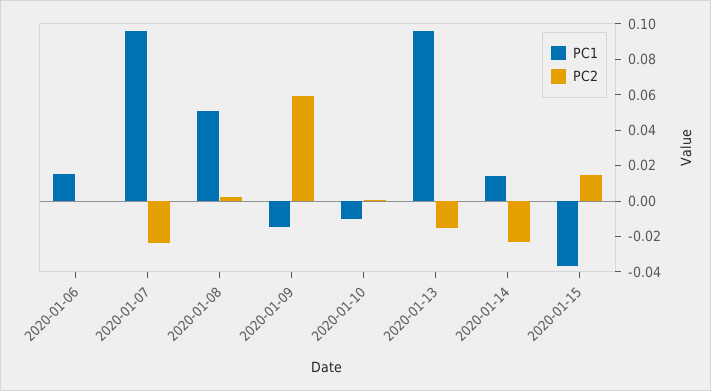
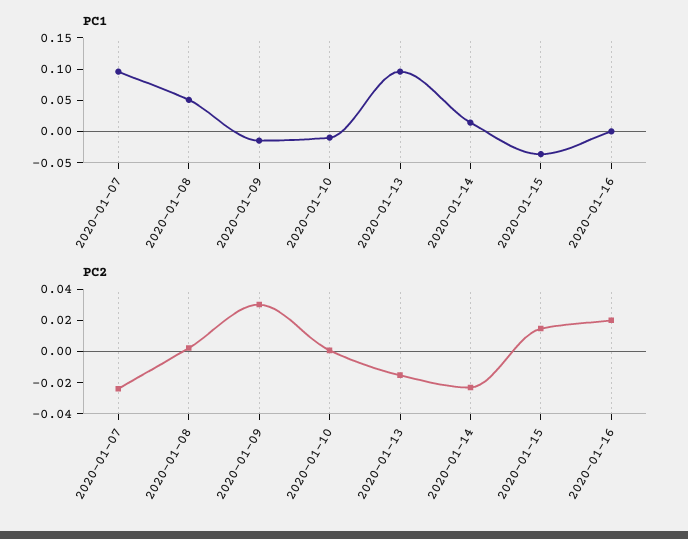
PC1, 2020-01-06: 0.015 -> none
PC2, 2020-01-06: 0 -> none
PC2, 2020-01-09: 0.06 -> 0.03
PC1, 2020-01-16: none -> 0
PC2, 2020-01-16: none -> 0.02

